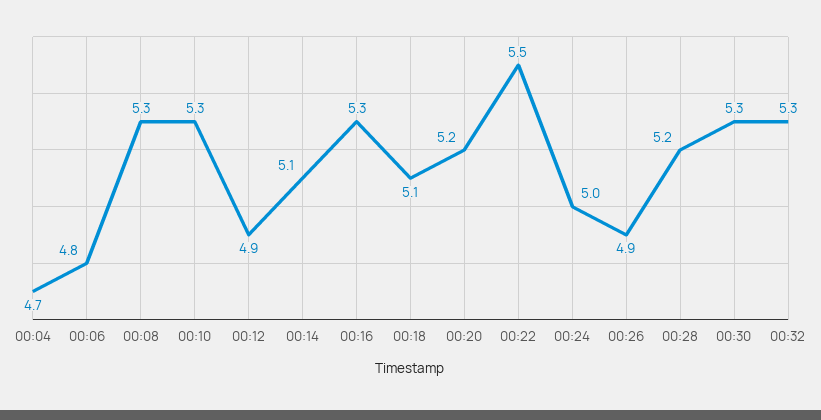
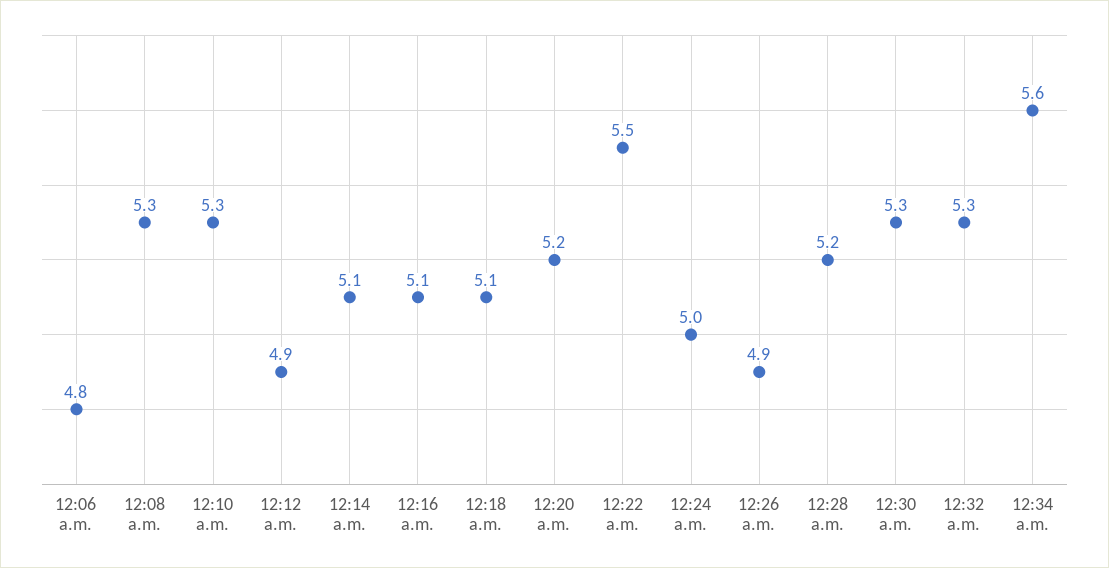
00:04: 4.7 -> none
00:16: 5.3 -> 5.1
12:34 a.m.: none -> 5.6

